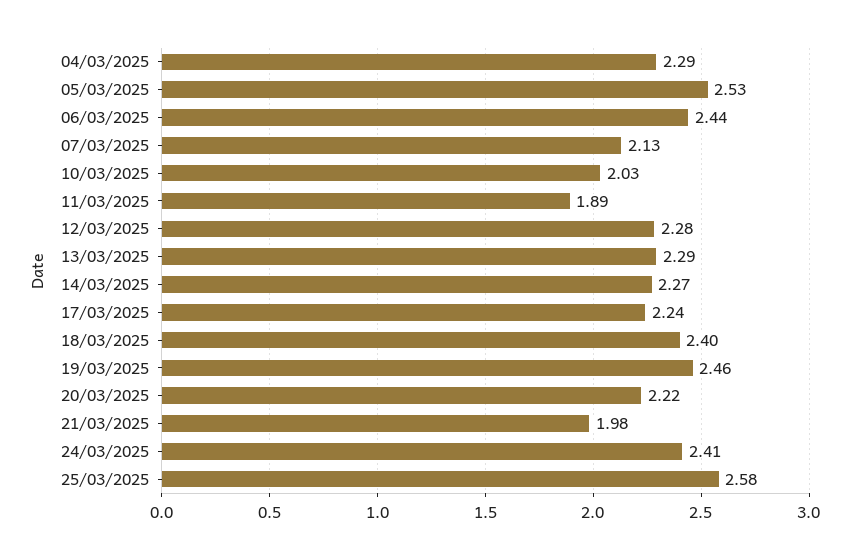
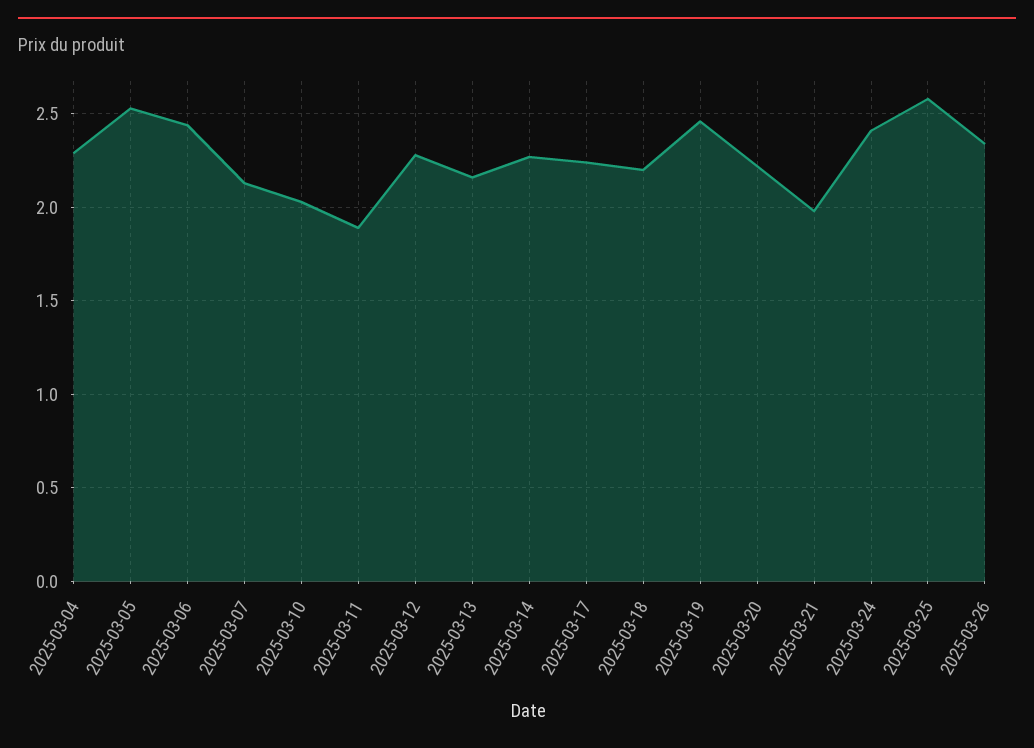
13/03/2025: 2.29 -> 2.15
18/03/2025: 2.4 -> 2.2
2025-03-26: none -> 2.35

